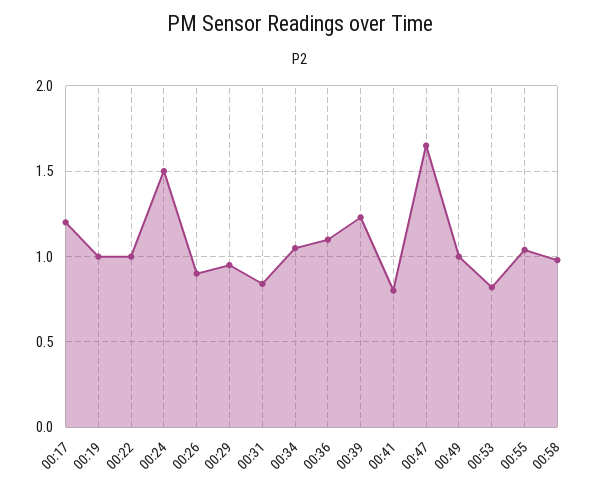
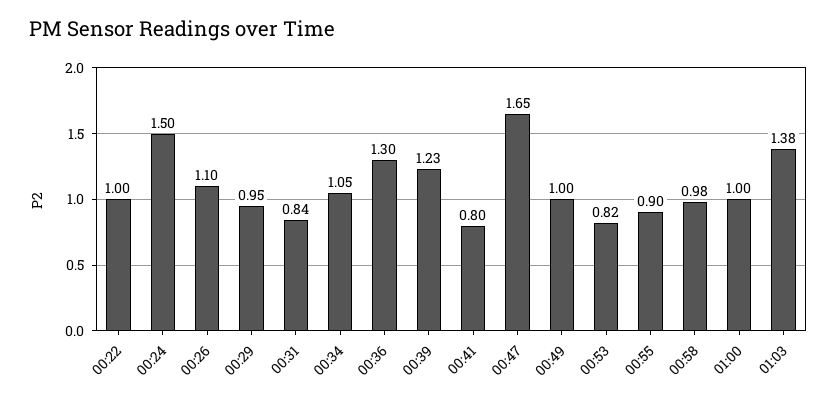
00:17: 1.2 -> none
00:19: 1 -> none
00:26: 0.9 -> 1.1
00:36: 1.1 -> 1.3
00:55: 1.05 -> 0.9
01:00: none -> 1
01:03: none -> 1.38

